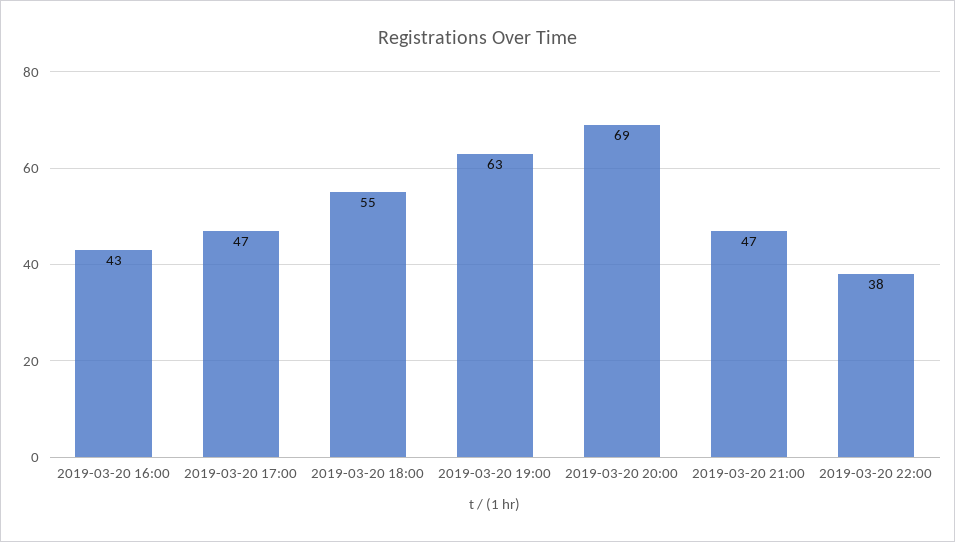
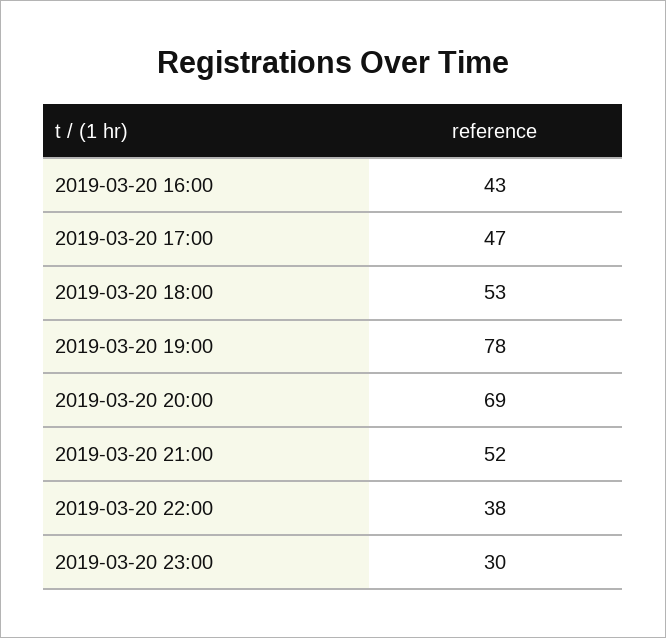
2019-03-20 18:00: 55 -> 53
2019-03-20 19:00: 63 -> 78
2019-03-20 21:00: 47 -> 52
2019-03-20 23:00: none -> 30

